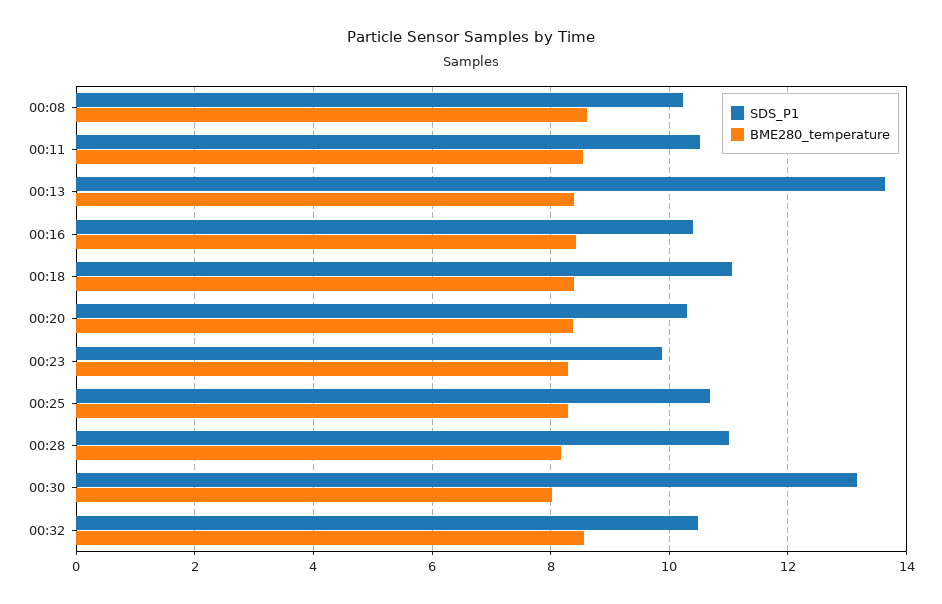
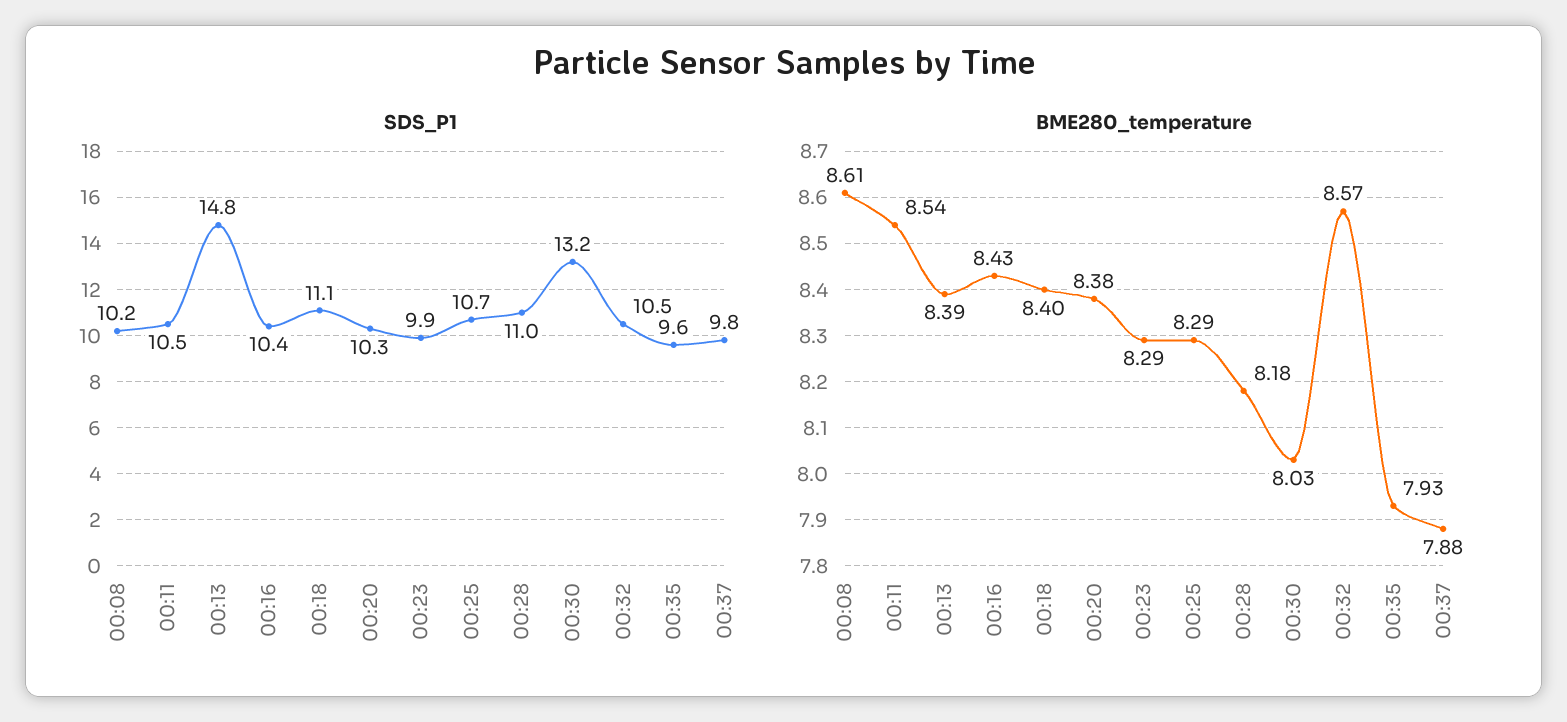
SDS_P1, 00:13: 13.6 -> 14.8
SDS_P1, 00:35: none -> 9.6
SDS_P1, 00:37: none -> 9.8
BME280_temperature, 00:35: none -> 7.93
BME280_temperature, 00:37: none -> 7.88

